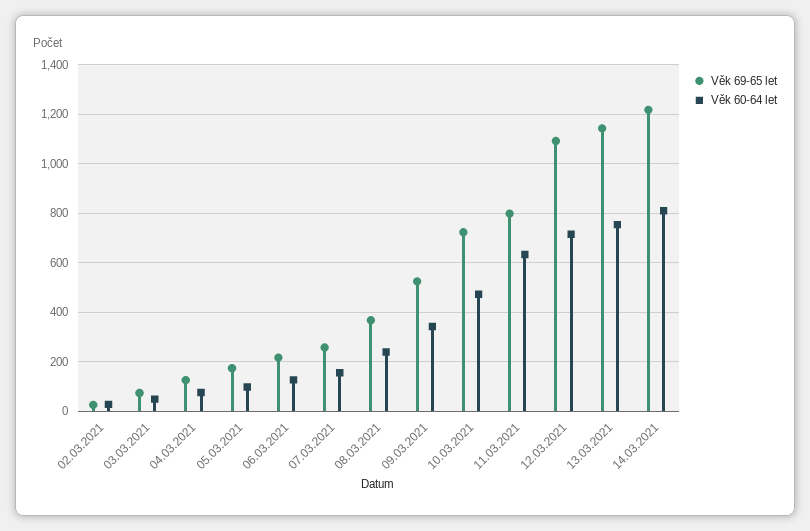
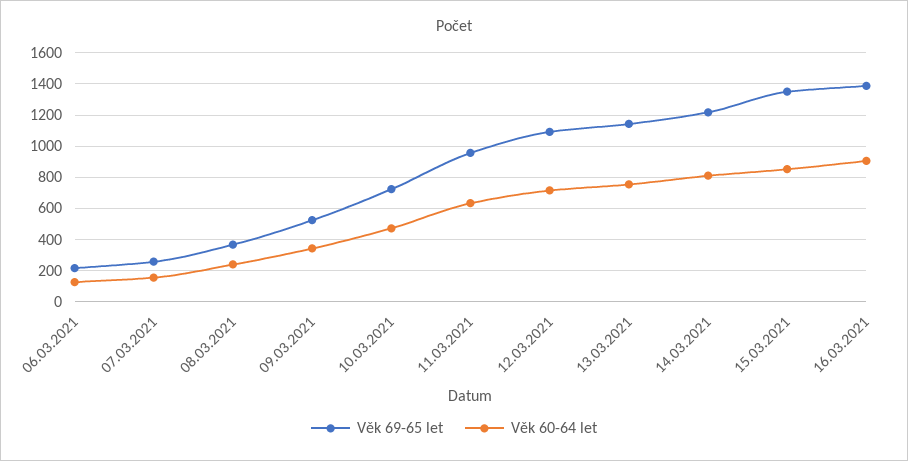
Věk 69-65 let, 02.03.2021: 25 -> none
Věk 60-64 let, 02.03.2021: 25 -> none
Věk 69-65 let, 03.03.2021: 75 -> none
Věk 60-64 let, 03.03.2021: 50 -> none
Věk 69-65 let, 04.03.2021: 125 -> none
Věk 60-64 let, 04.03.2021: 75 -> none
Věk 69-65 let, 05.03.2021: 175 -> none
Věk 60-64 let, 05.03.2021: 100 -> none
Věk 69-65 let, 11.03.2021: 800 -> 950
Věk 69-65 let, 15.03.2021: none -> 1350
Věk 60-64 let, 15.03.2021: none -> 850
Věk 69-65 let, 16.03.2021: none -> 1400
Věk 60-64 let, 16.03.2021: none -> 900

